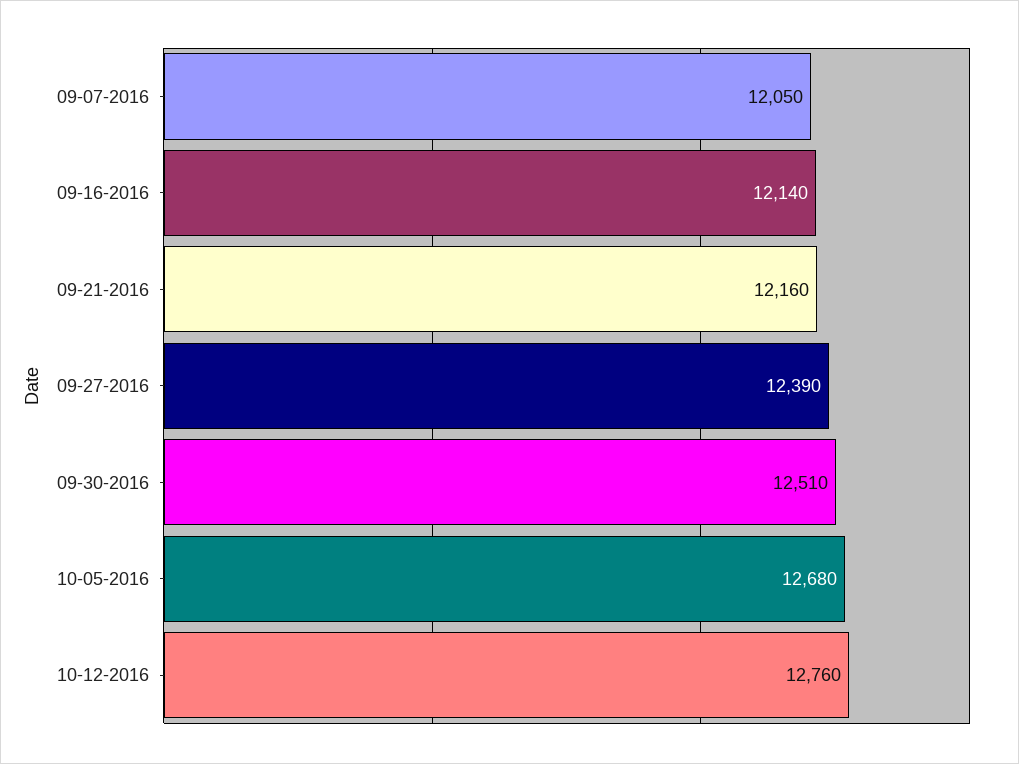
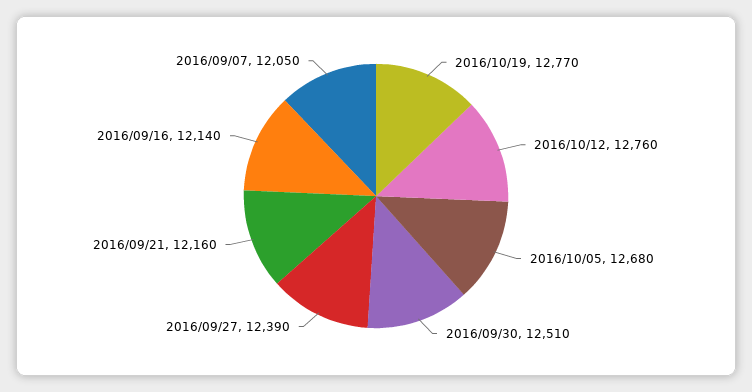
2016/10/19: none -> 12770

